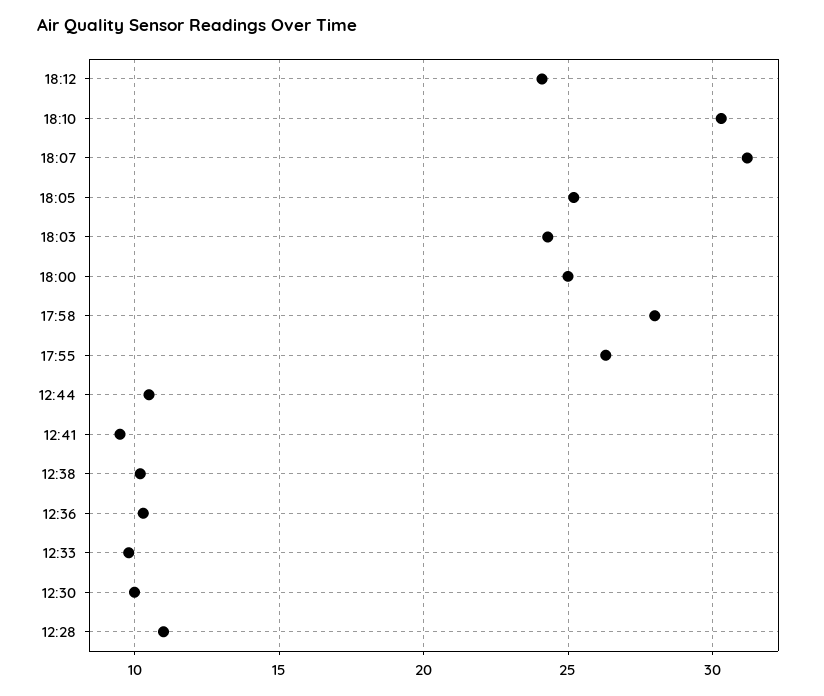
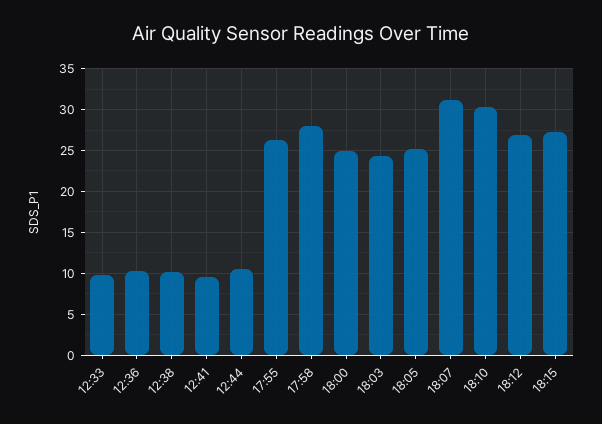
18:12: 24 -> 27
12:30: 10 -> none
12:28: 11 -> none
18:15: none -> 27

